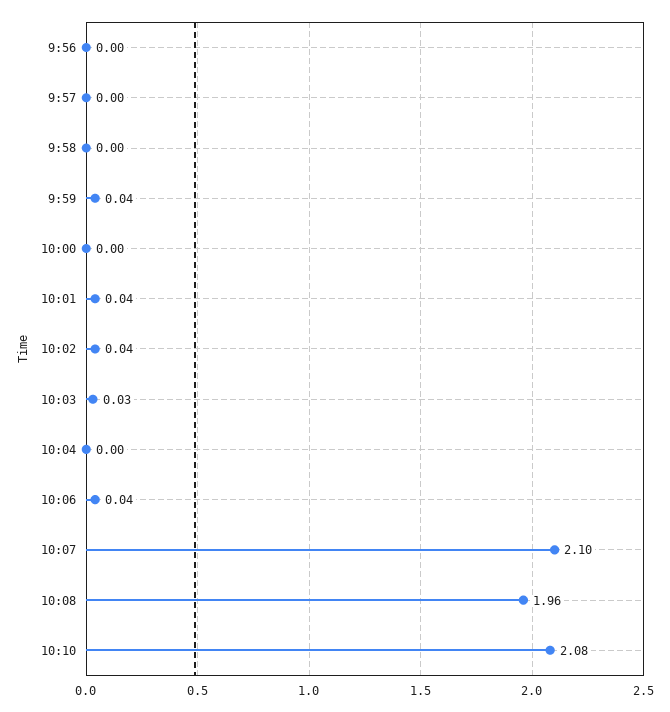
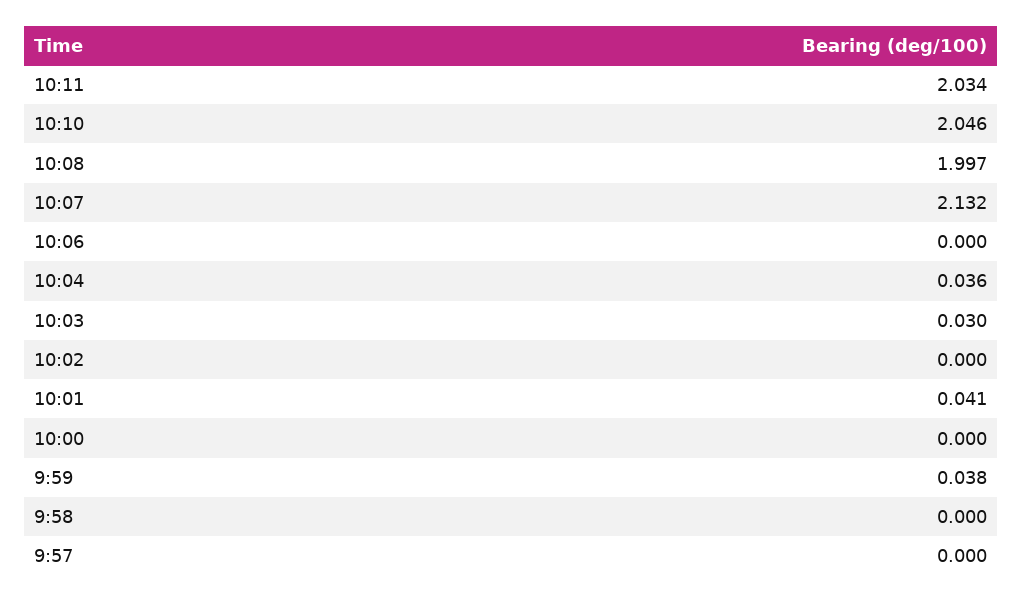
9:56: 0 -> none
10:02: 0.04 -> 0
10:04: 0 -> 0.036
10:06: 0.04 -> 0
10:07: 2.1 -> 2.132
10:08: 1.96 -> 1.997
10:10: 2.08 -> 2.046
10:11: none -> 2.034

